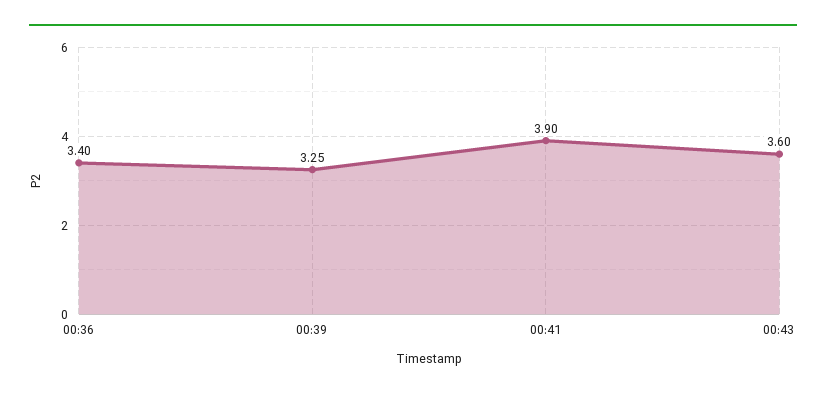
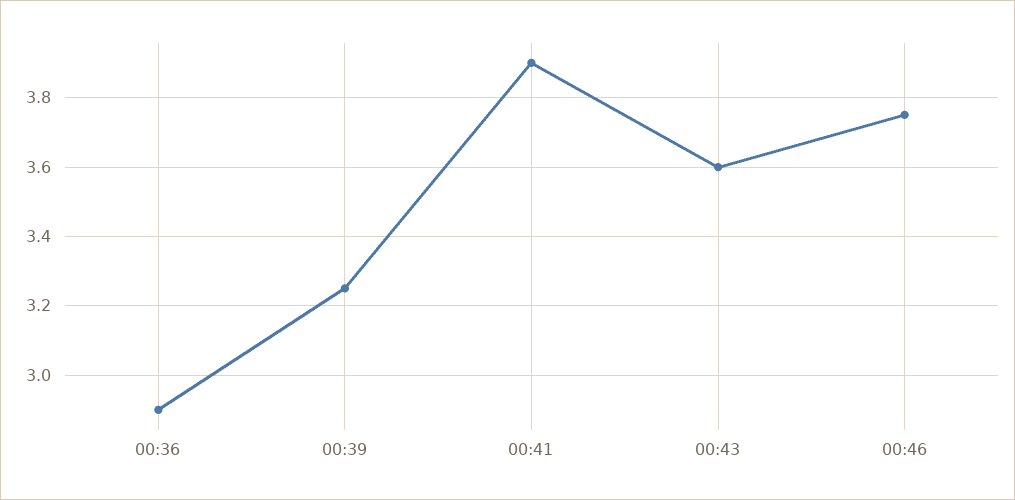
00:36: 3.4 -> 2.9
00:46: none -> 3.75

